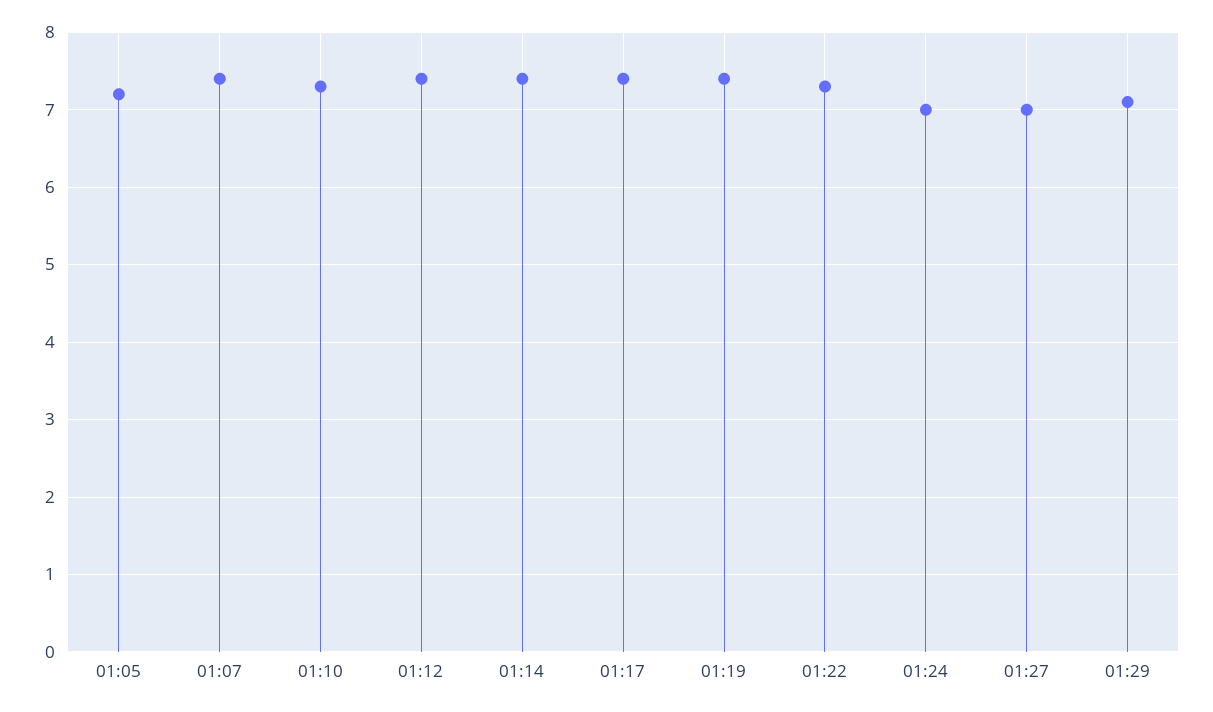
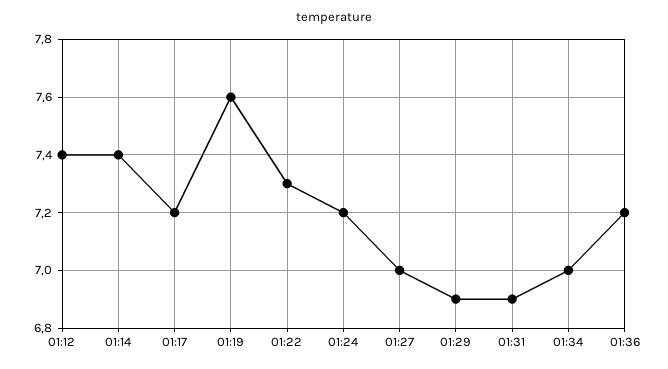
01:05: 7.2 -> none
01:07: 7.4 -> none
01:10: 7.3 -> none
01:17: 7.4 -> 7.2
01:19: 7.4 -> 7.6
01:24: 7 -> 7.2
01:29: 7.1 -> 6.9
01:31: none -> 6.9
01:34: none -> 7
01:36: none -> 7.2

